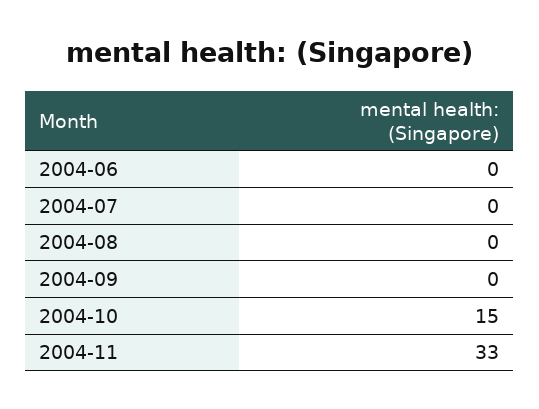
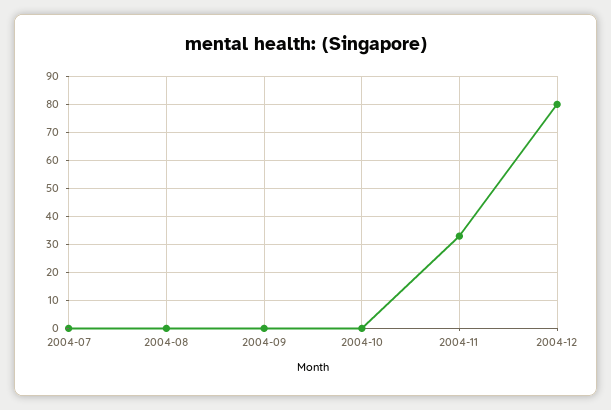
2004-06: 0 -> none
2004-10: 15 -> 0
2004-12: none -> 80

